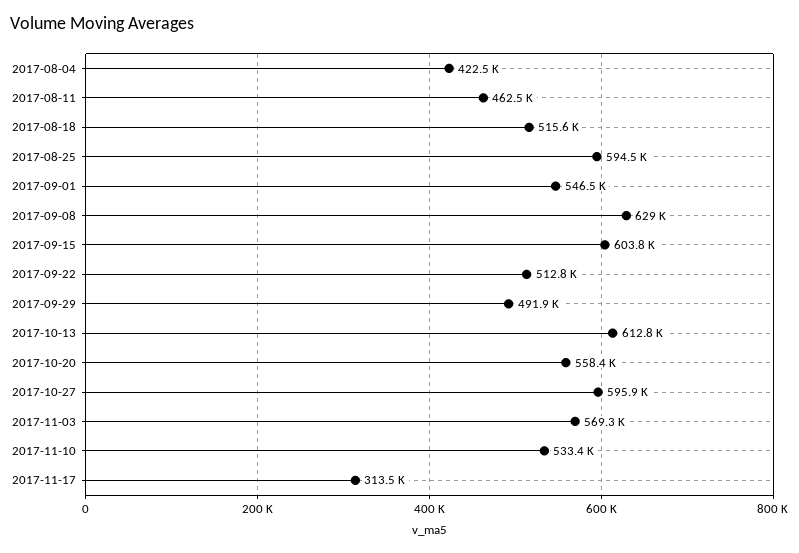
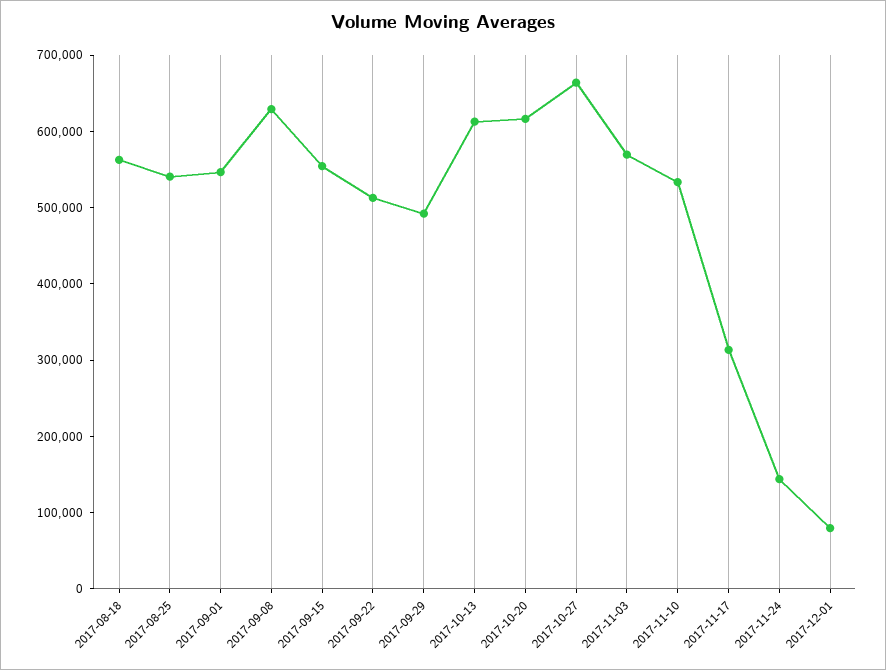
2017-08-04: 422500 -> none
2017-08-11: 462500 -> none
2017-08-18: 515600 -> 560000
2017-08-25: 594500 -> 540000
2017-09-15: 603800 -> 560000
2017-10-20: 558400 -> 620000
2017-10-27: 595900 -> 660000
2017-11-24: none -> 140000
2017-12-01: none -> 80000

